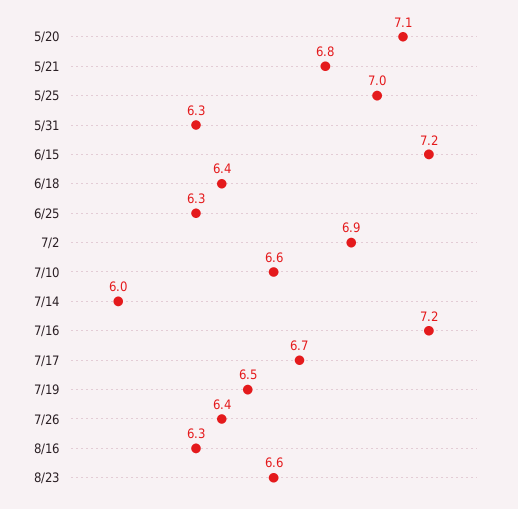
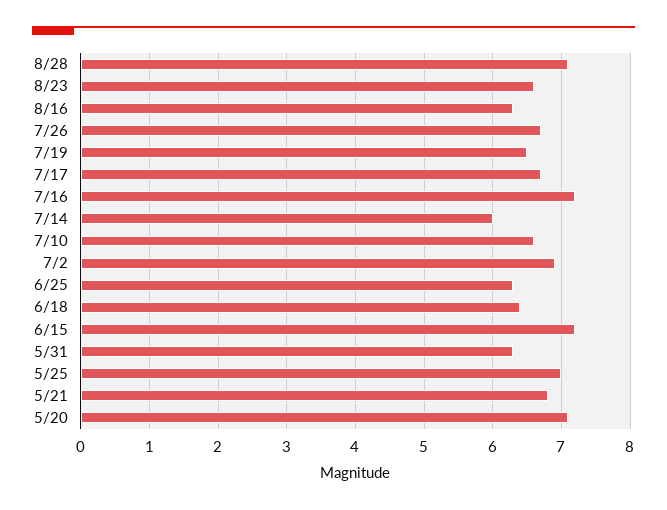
7/26: 6.4 -> 6.7
8/28: none -> 7.1

